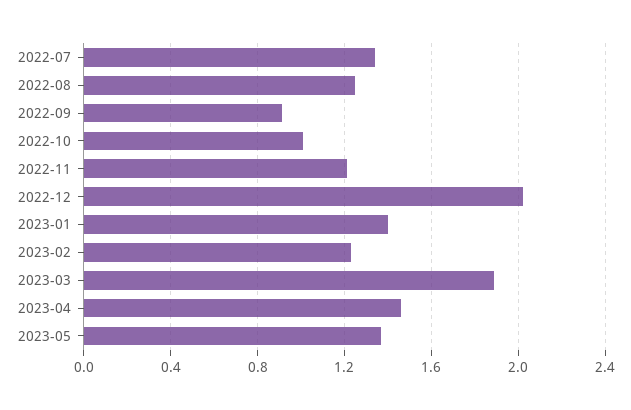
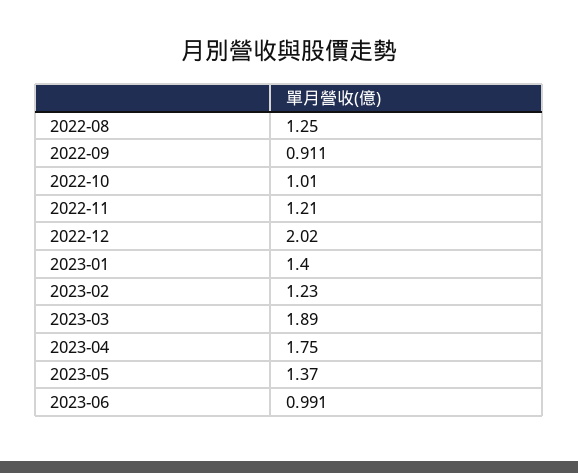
2022-07: 1.35 -> none
2023-04: 1.45 -> 1.75
2023-06: none -> 0.991

